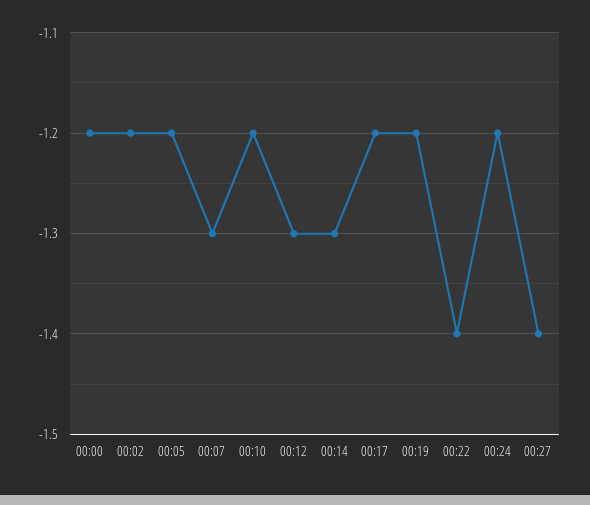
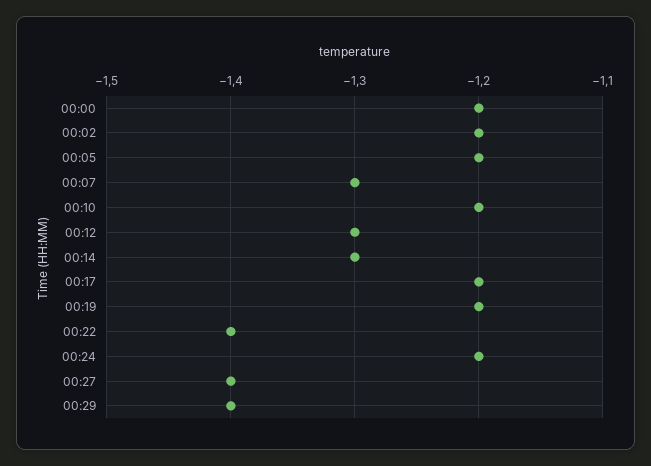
00:29: none -> -1.4

